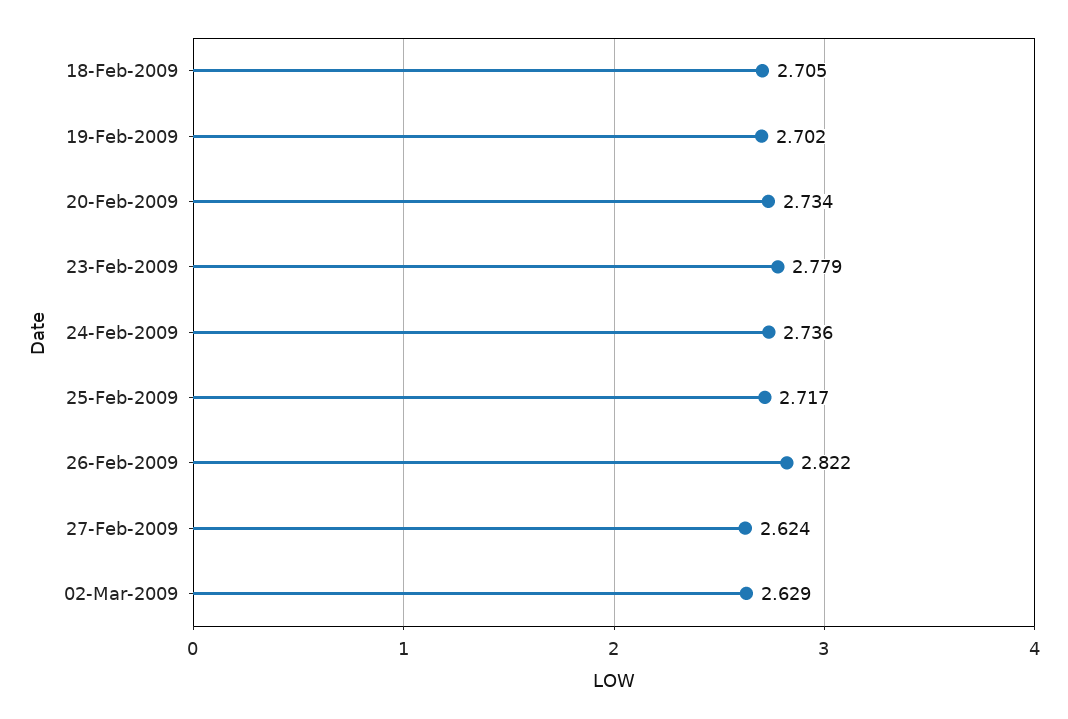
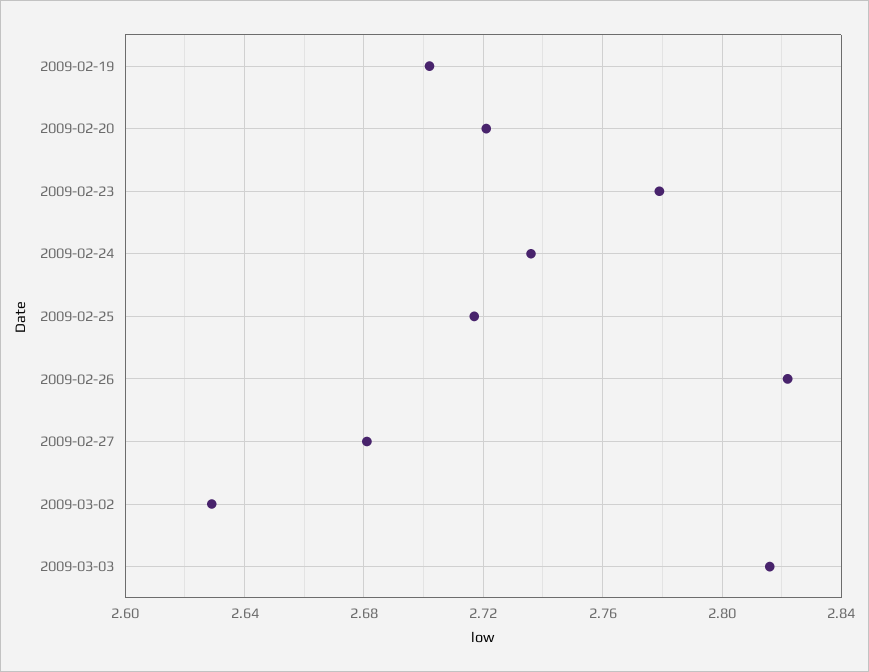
18-Feb-2009: 2.705 -> none
20-Feb-2009: 2.734 -> 2.72
27-Feb-2009: 2.624 -> 2.68
2009-03-03: none -> 2.815

